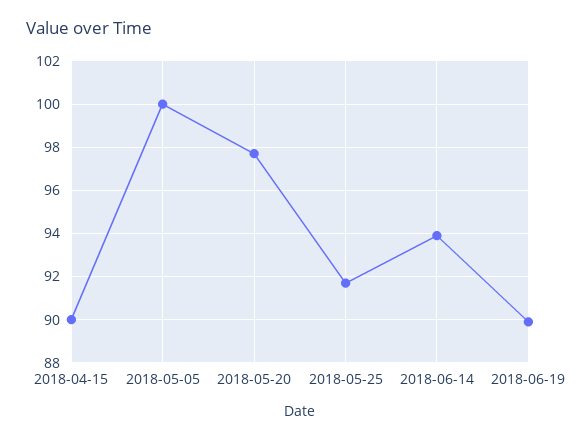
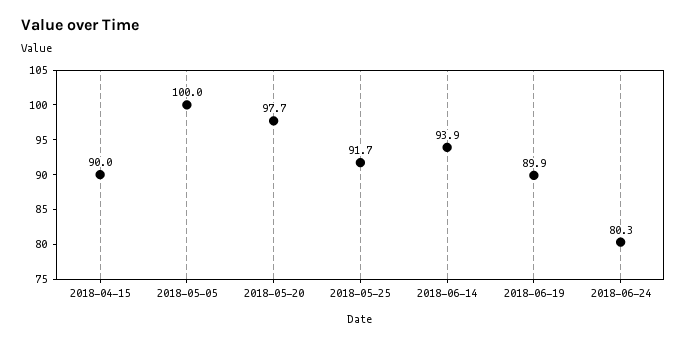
2018-06-24: none -> 80.3

